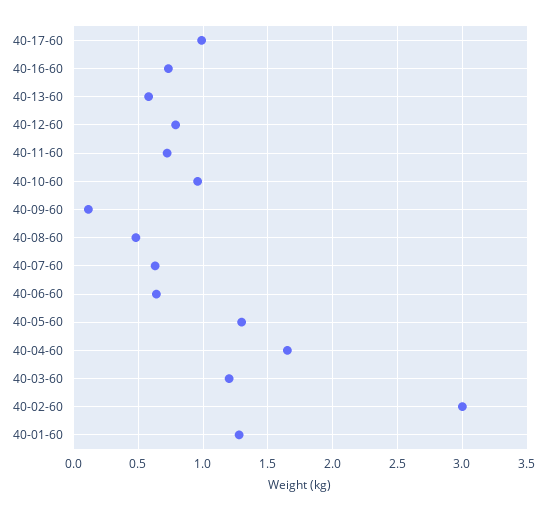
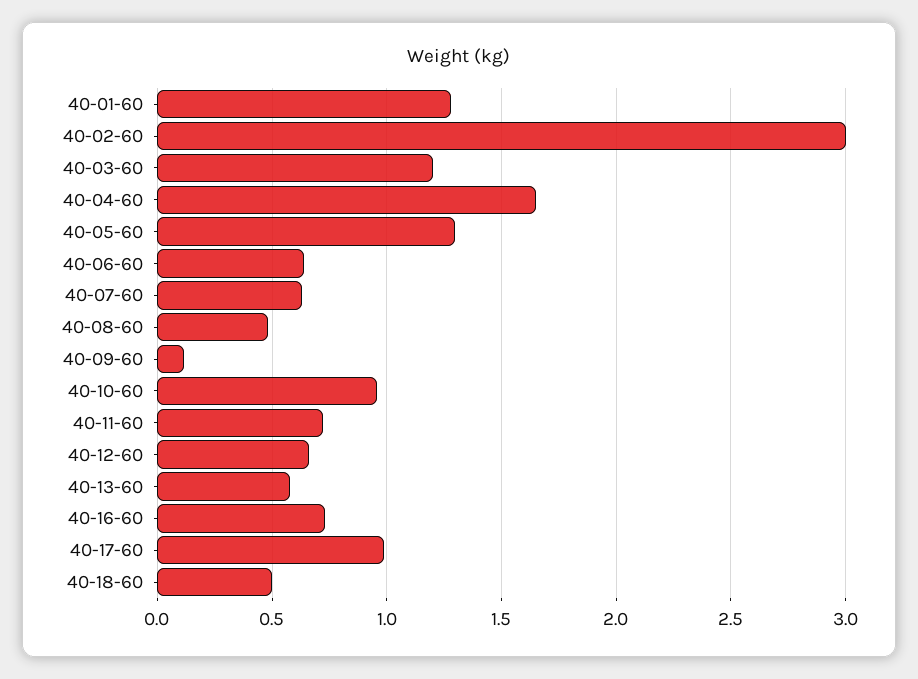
40-12-60: 0.8 -> 0.65
40-18-60: none -> 0.5

